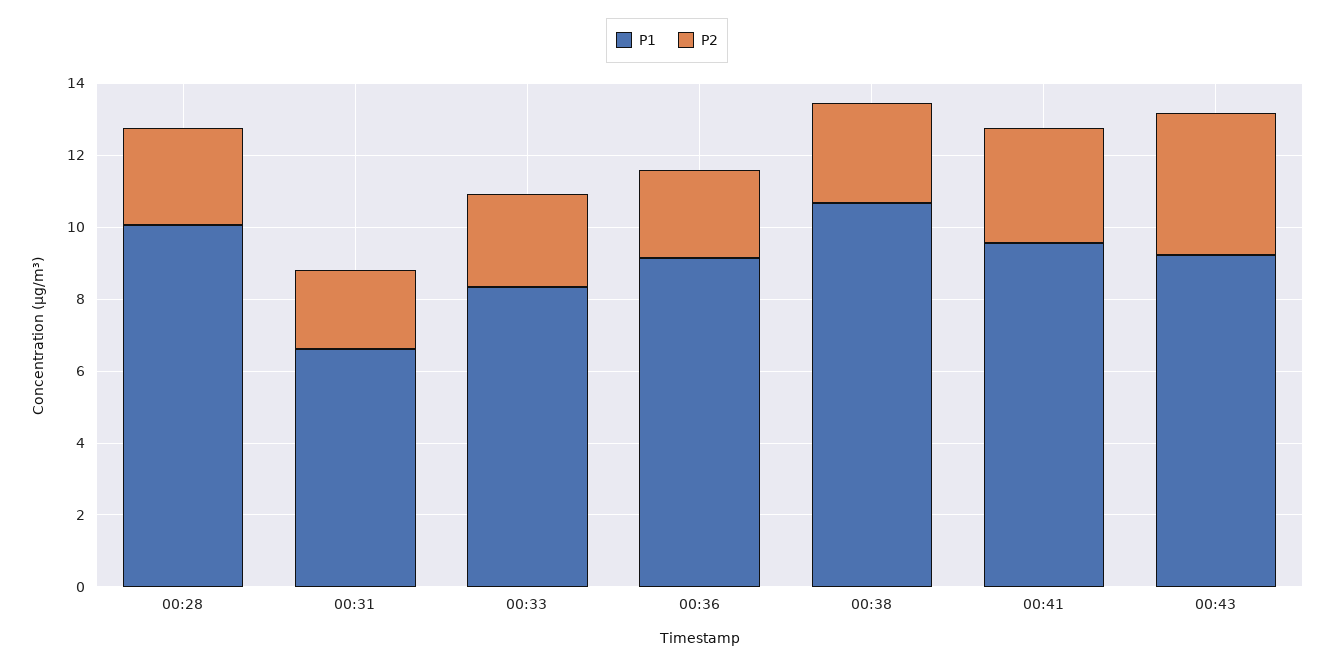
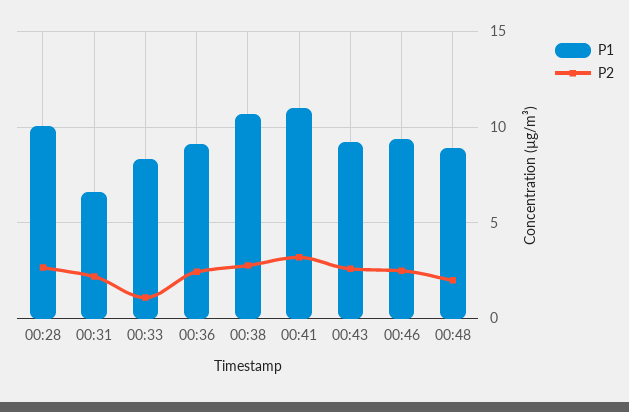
P2, 00:33: 2.5 -> 1
P1, 00:41: 9.5 -> 11
P2, 00:43: 4 -> 2.5
P1, 00:46: none -> 9.5
P2, 00:46: none -> 2.5
P1, 00:48: none -> 9
P2, 00:48: none -> 2

